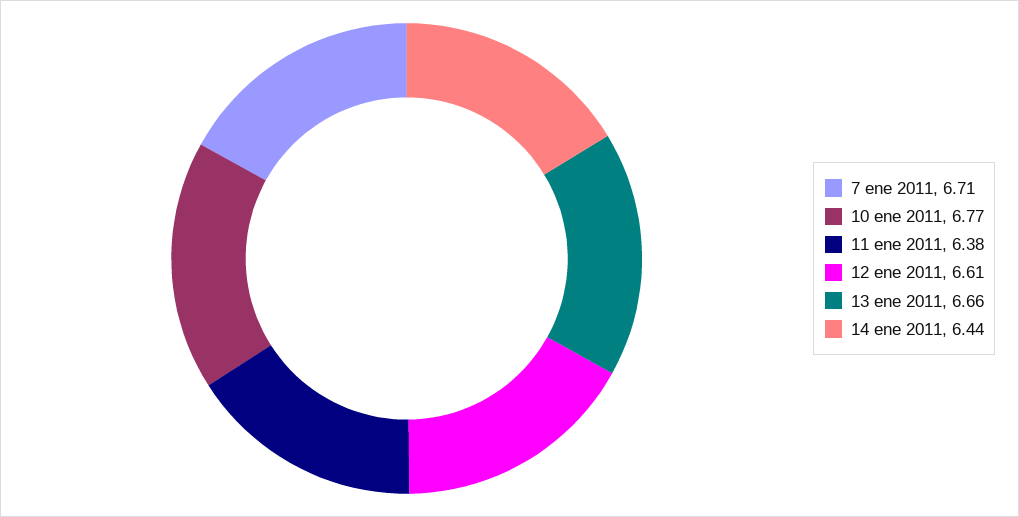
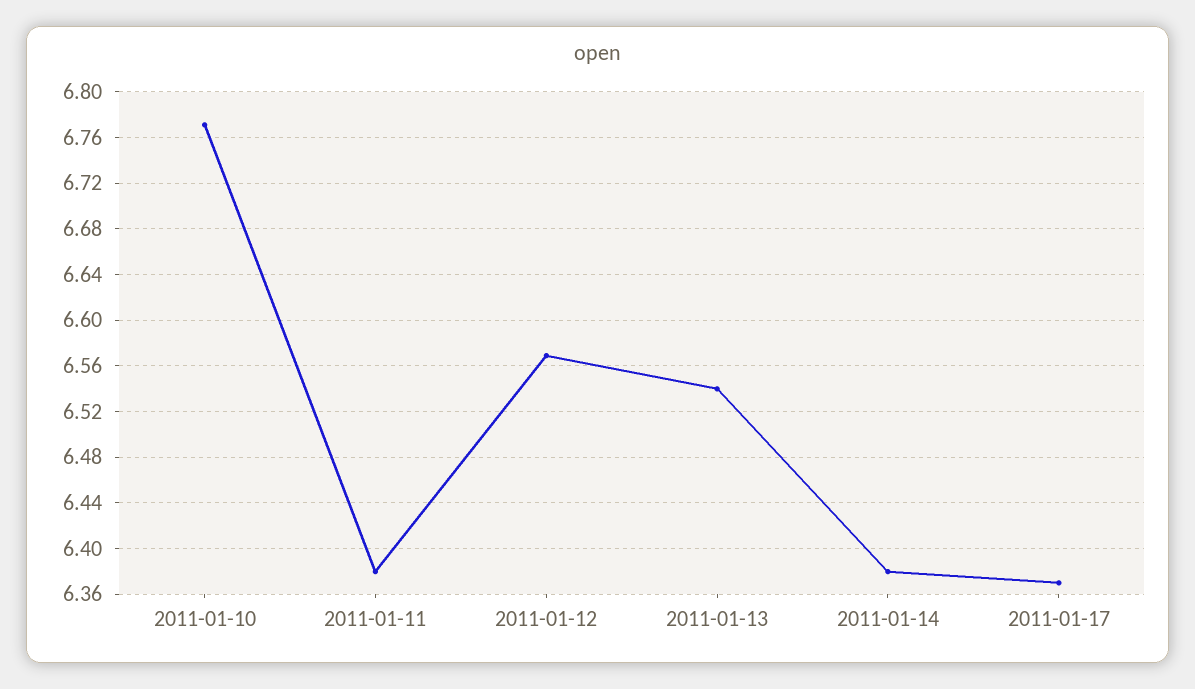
7 ene 2011: 6.71 -> none
12 ene 2011: 6.61 -> 6.57
13 ene 2011: 6.66 -> 6.54
14 ene 2011: 6.44 -> 6.38
2011-01-17: none -> 6.37

